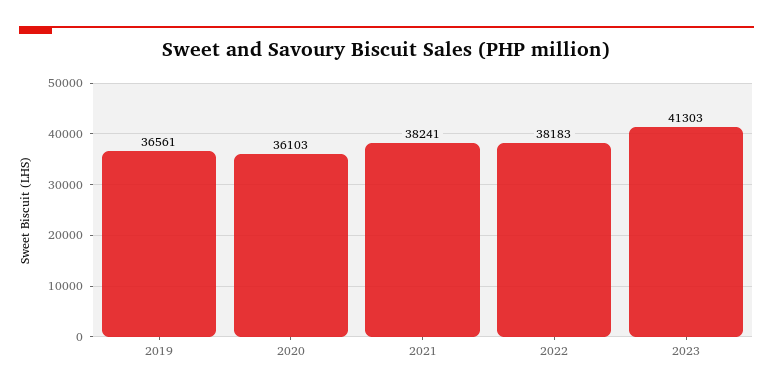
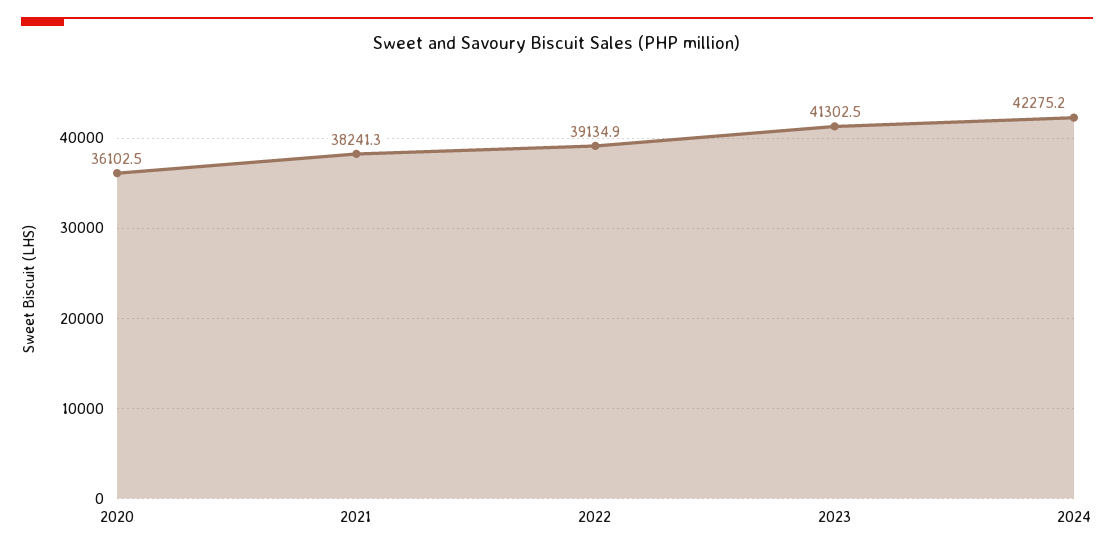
2019: 36561 -> none
2022: 38183 -> 39134.9
2024: none -> 42275.2

